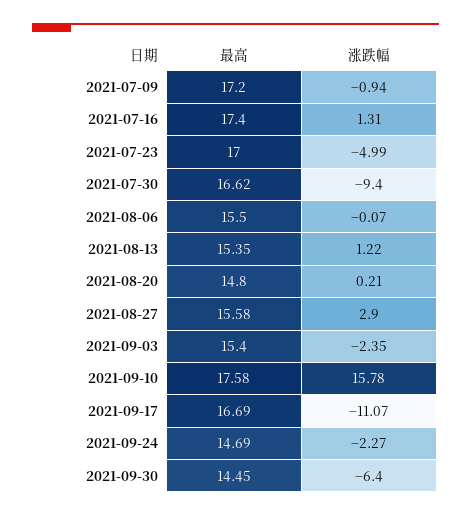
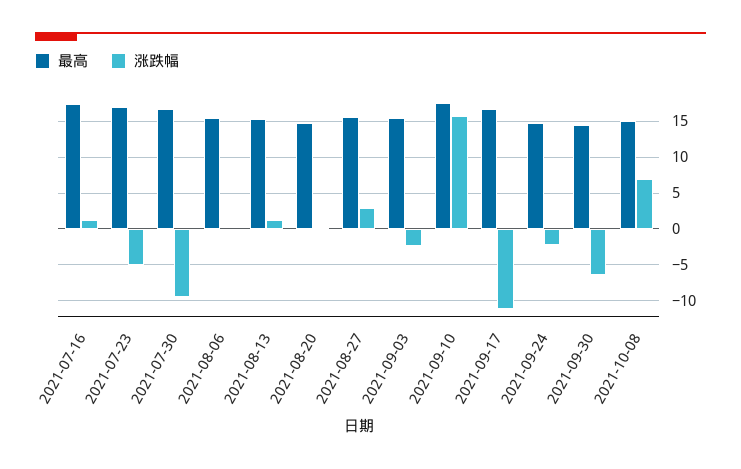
最高, 2021-07-09: 17.2 -> none
涨跌幅, 2021-07-09: -0.94 -> none
最高, 2021-10-08: none -> 15
涨跌幅, 2021-10-08: none -> 7

